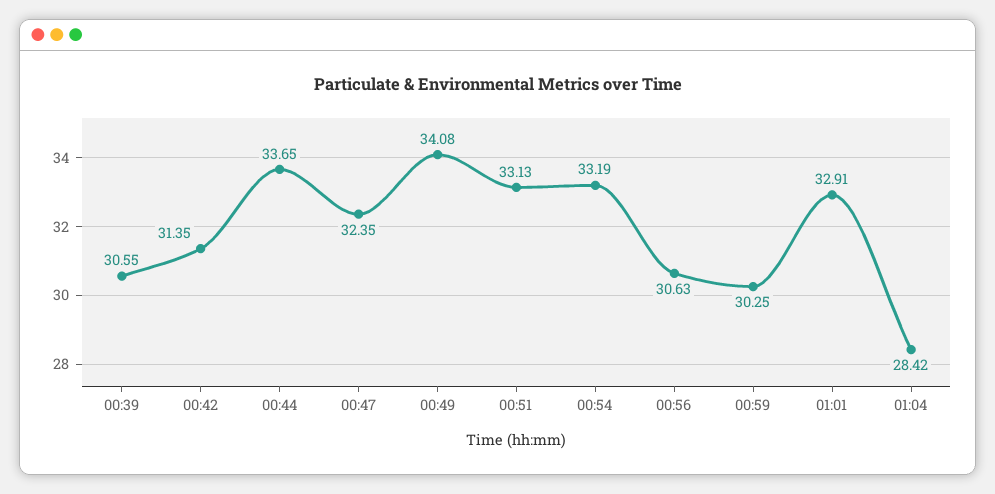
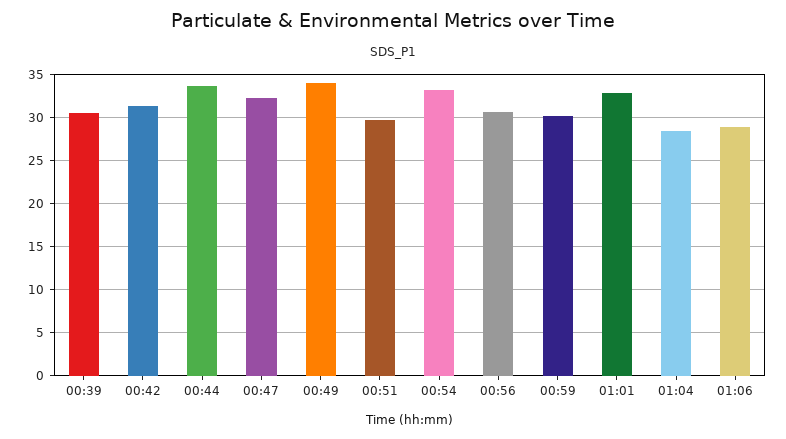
00:51: 33.13 -> 30
01:06: none -> 29

